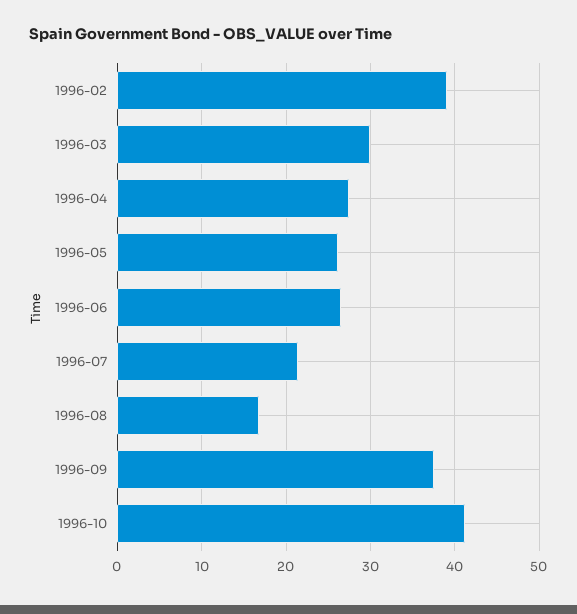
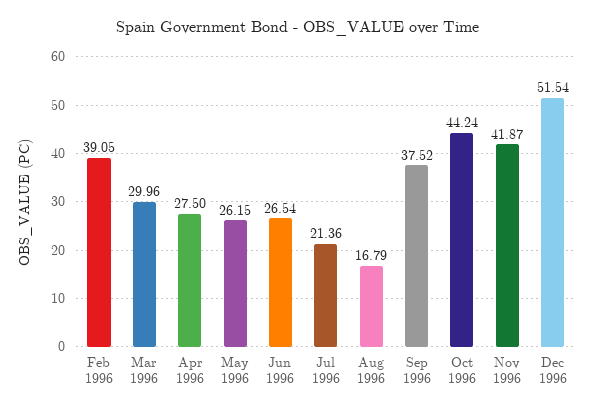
1996-10: 41 -> 44.24
Nov 1996: none -> 41.87
Dec 1996: none -> 51.54

